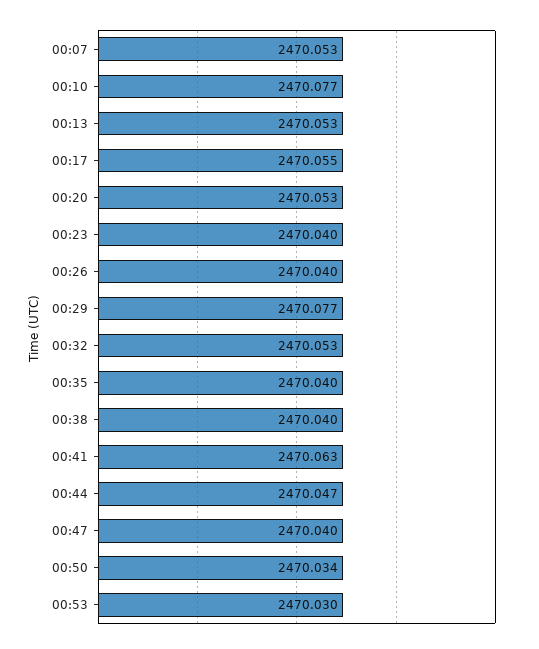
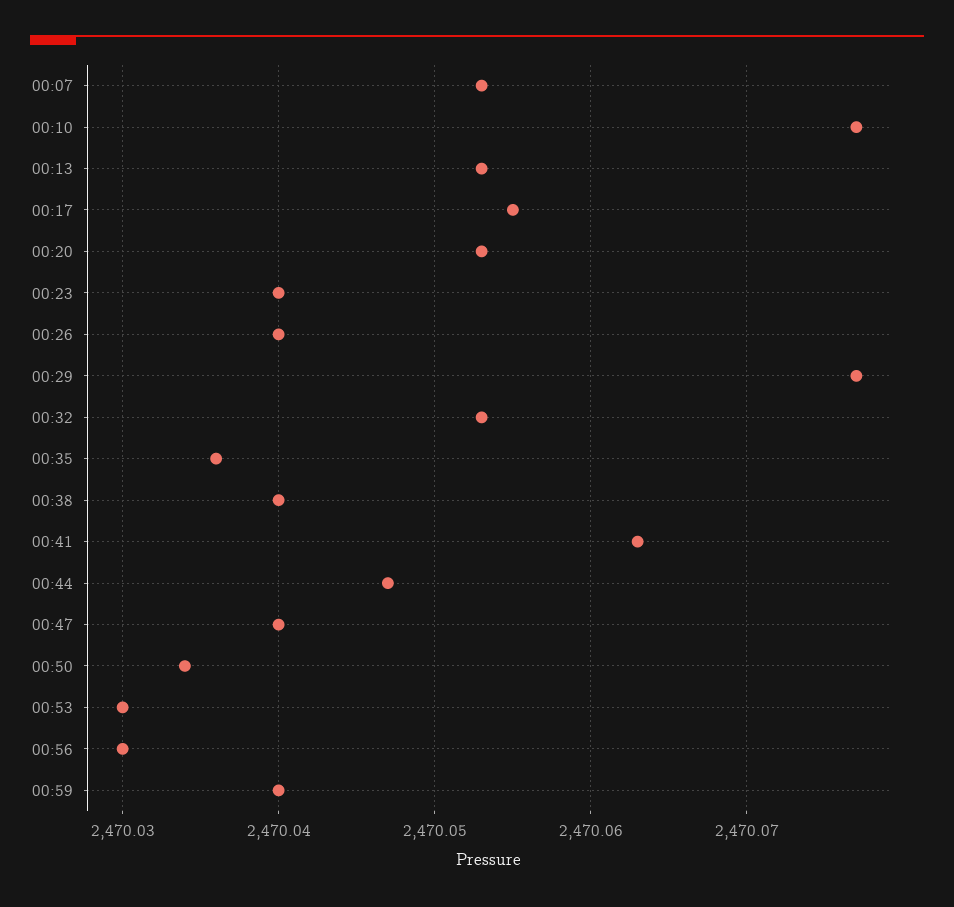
00:35: 2470.04 -> 2470.036
00:56: none -> 2470.03
00:59: none -> 2470.04

